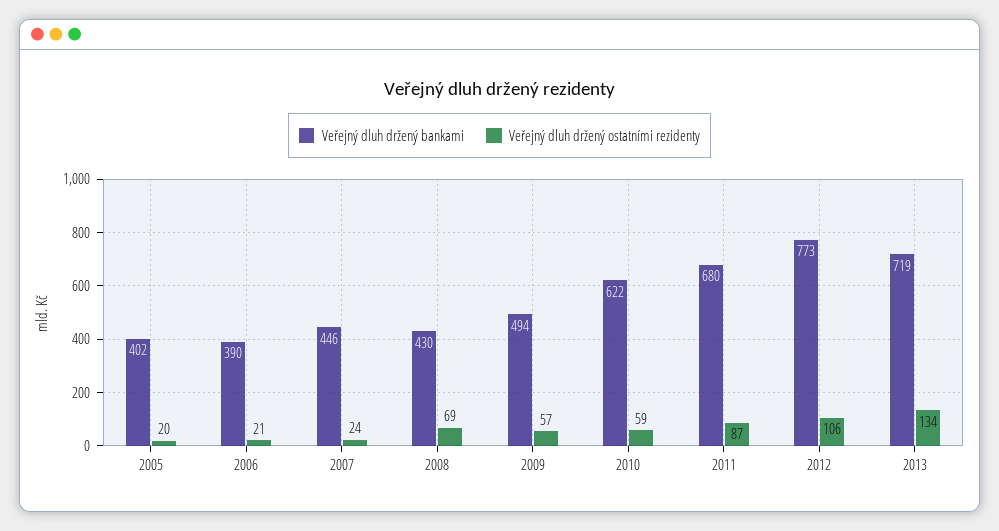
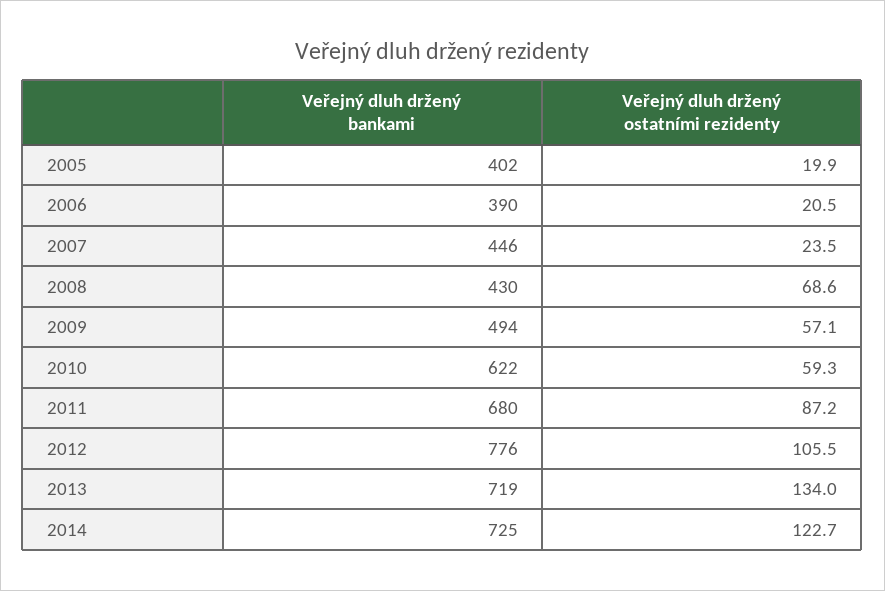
Veřejný dluh držený bankami, 2012: 773 -> 776
Veřejný dluh držený bankami, 2014: none -> 725
Veřejný dluh držený ostatními rezidenty, 2014: none -> 122.7

